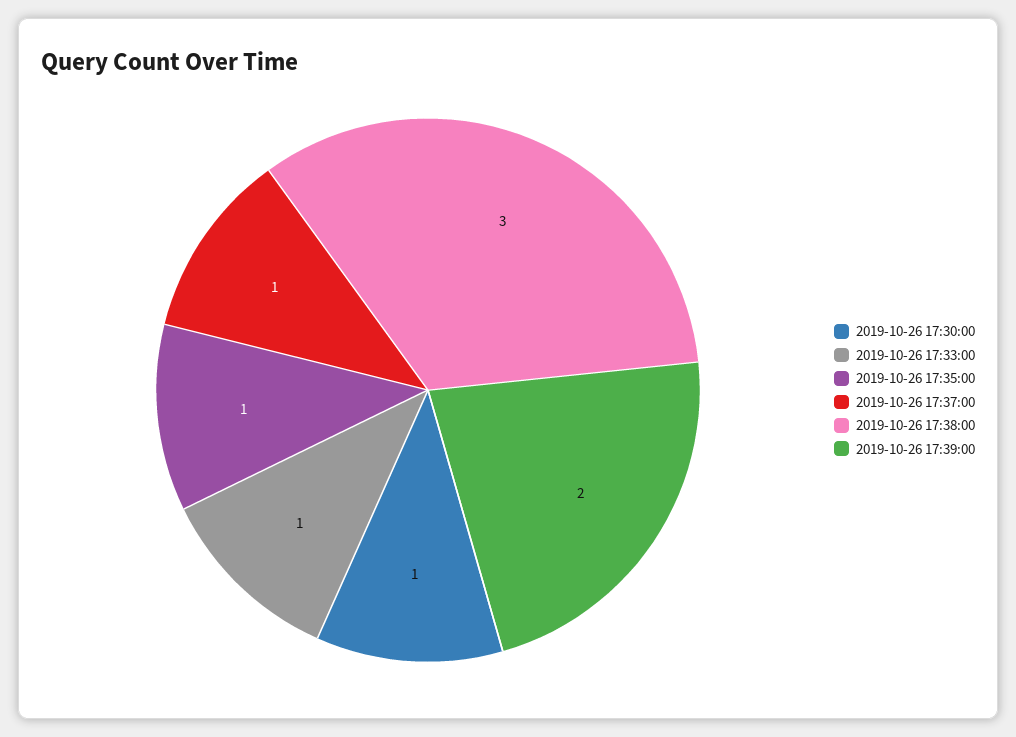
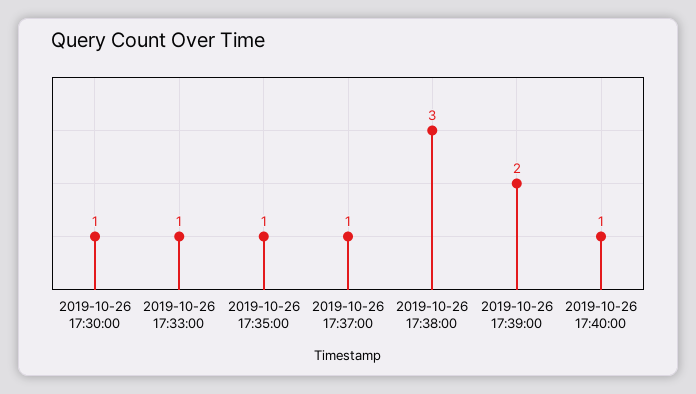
2019-10-26 17:40:00: none -> 1

